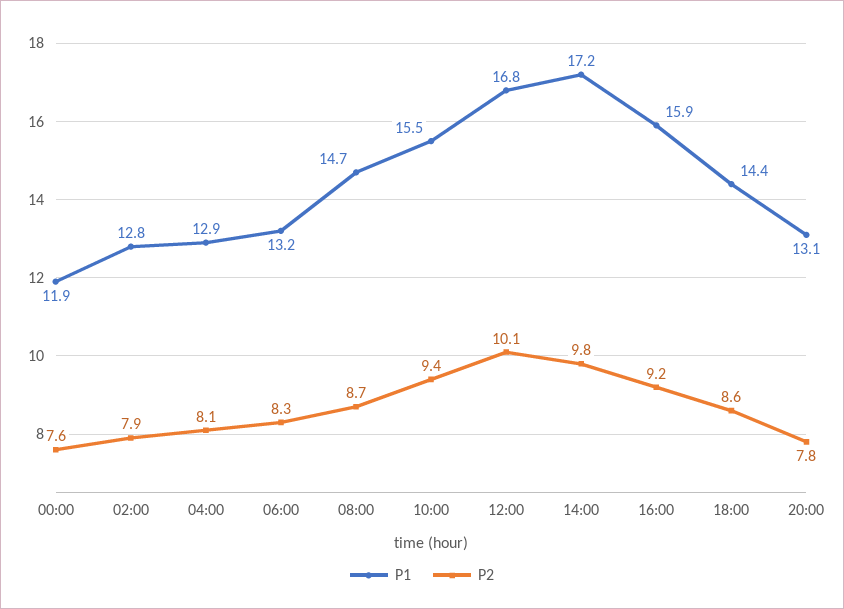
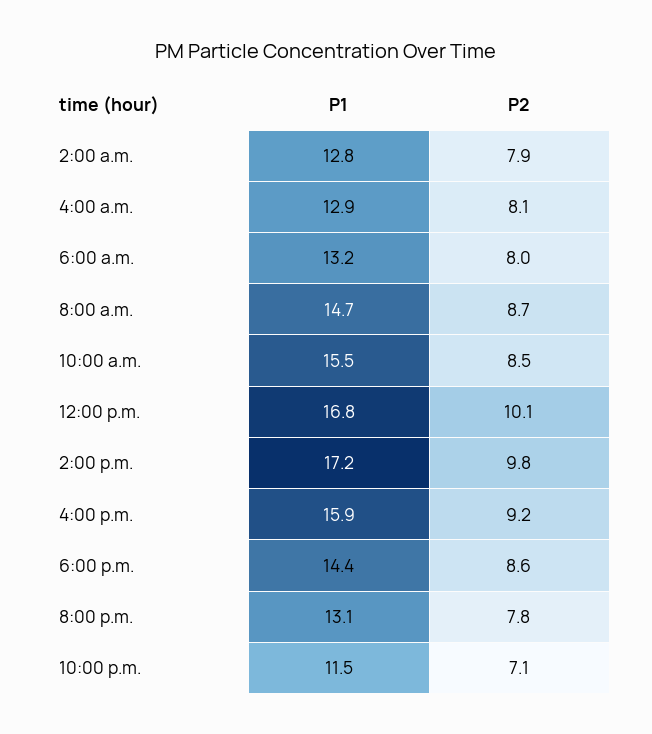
P1, 00:00: 11.9 -> none
P2, 00:00: 7.6 -> none
P2, 06:00: 8.3 -> 8
P2, 10:00: 9.4 -> 8.5
P1, 10:00 p.m.: none -> 11.5
P2, 10:00 p.m.: none -> 7.1

